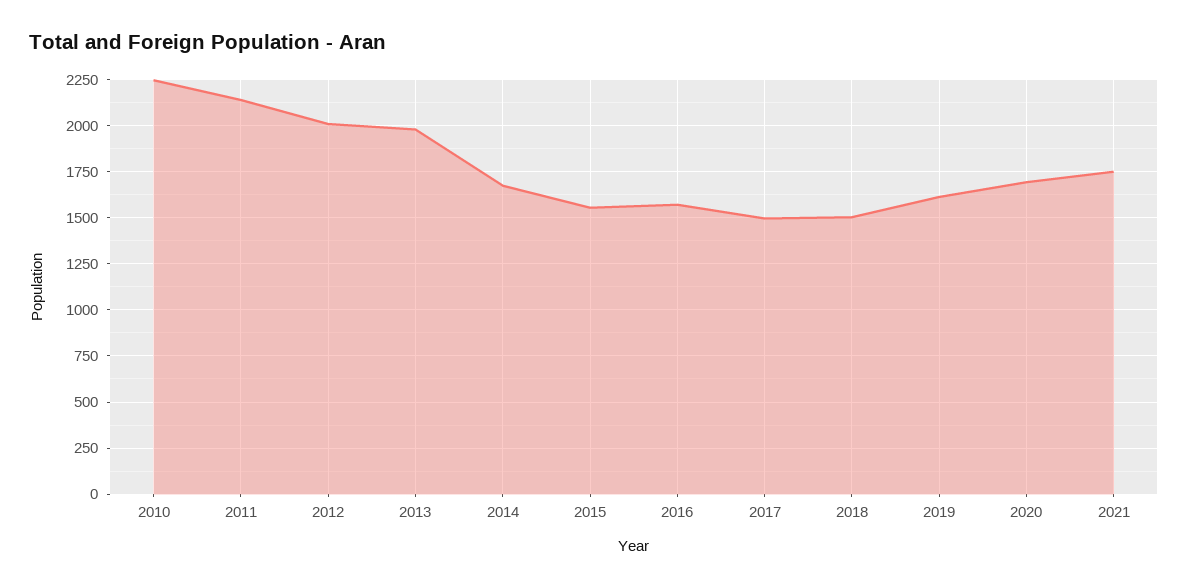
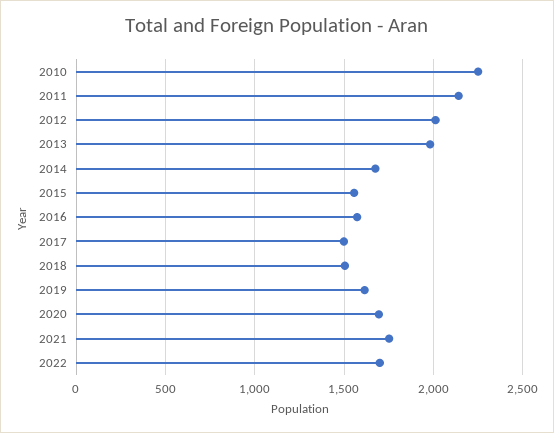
2022: none -> 1700

